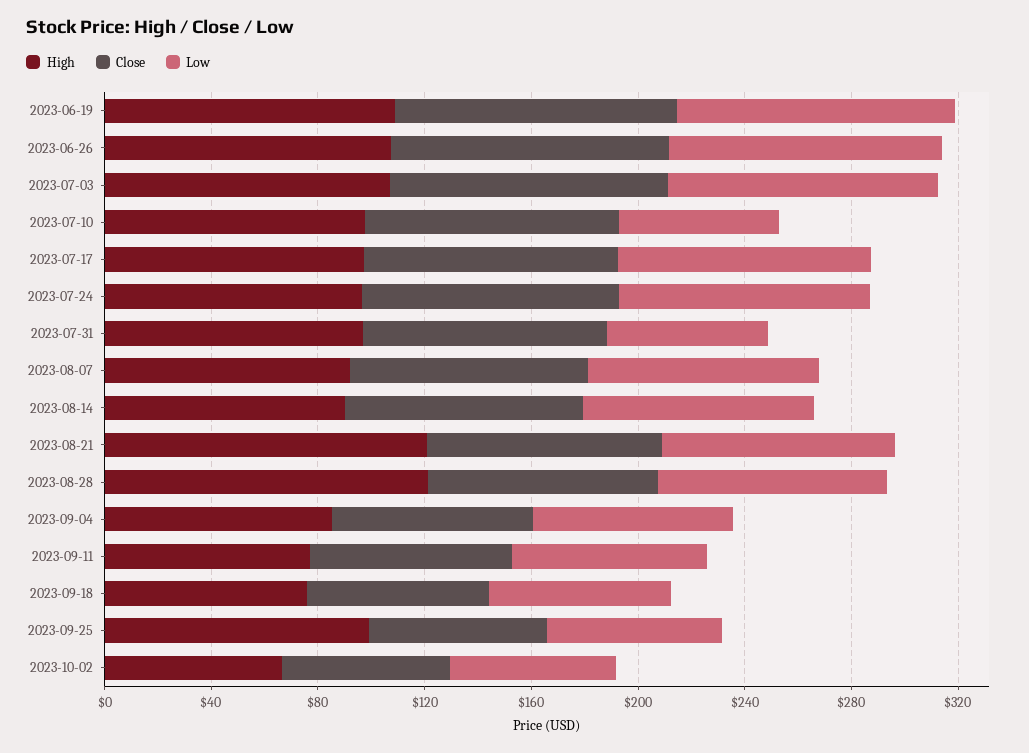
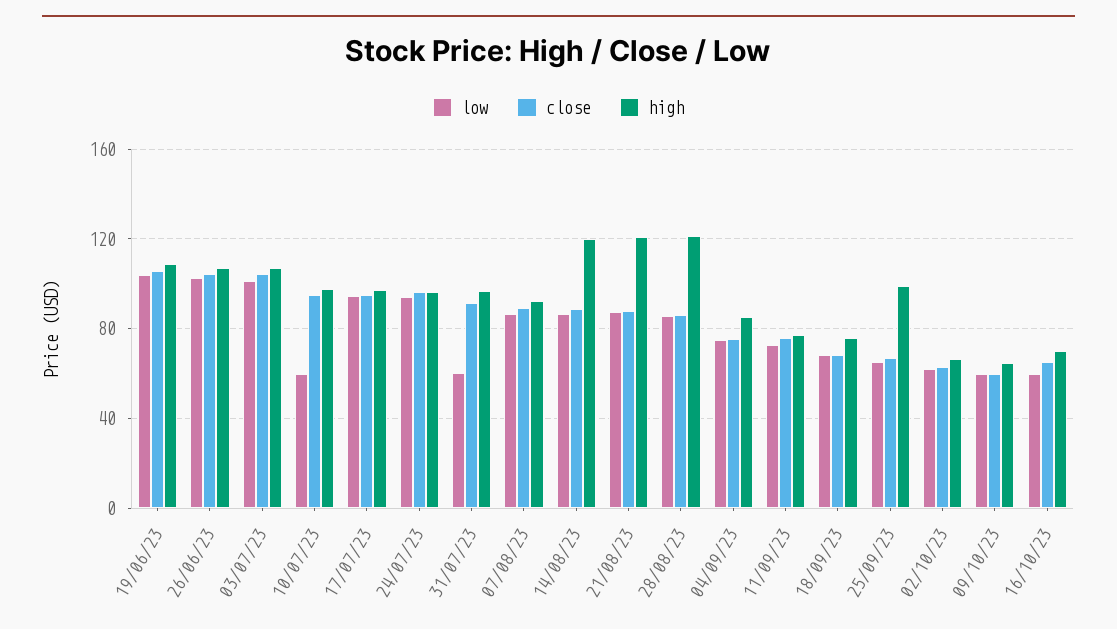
High, 2023-08-14: 90 -> 120
Low, 09/10/23: none -> 60
Close, 09/10/23: none -> 60
High, 09/10/23: none -> 65
Low, 16/10/23: none -> 60
Close, 16/10/23: none -> 65
High, 16/10/23: none -> 70

